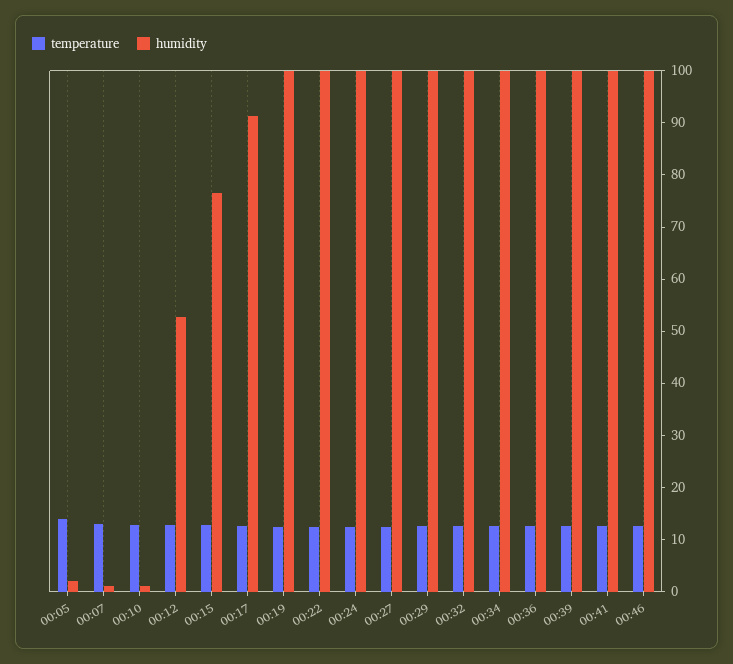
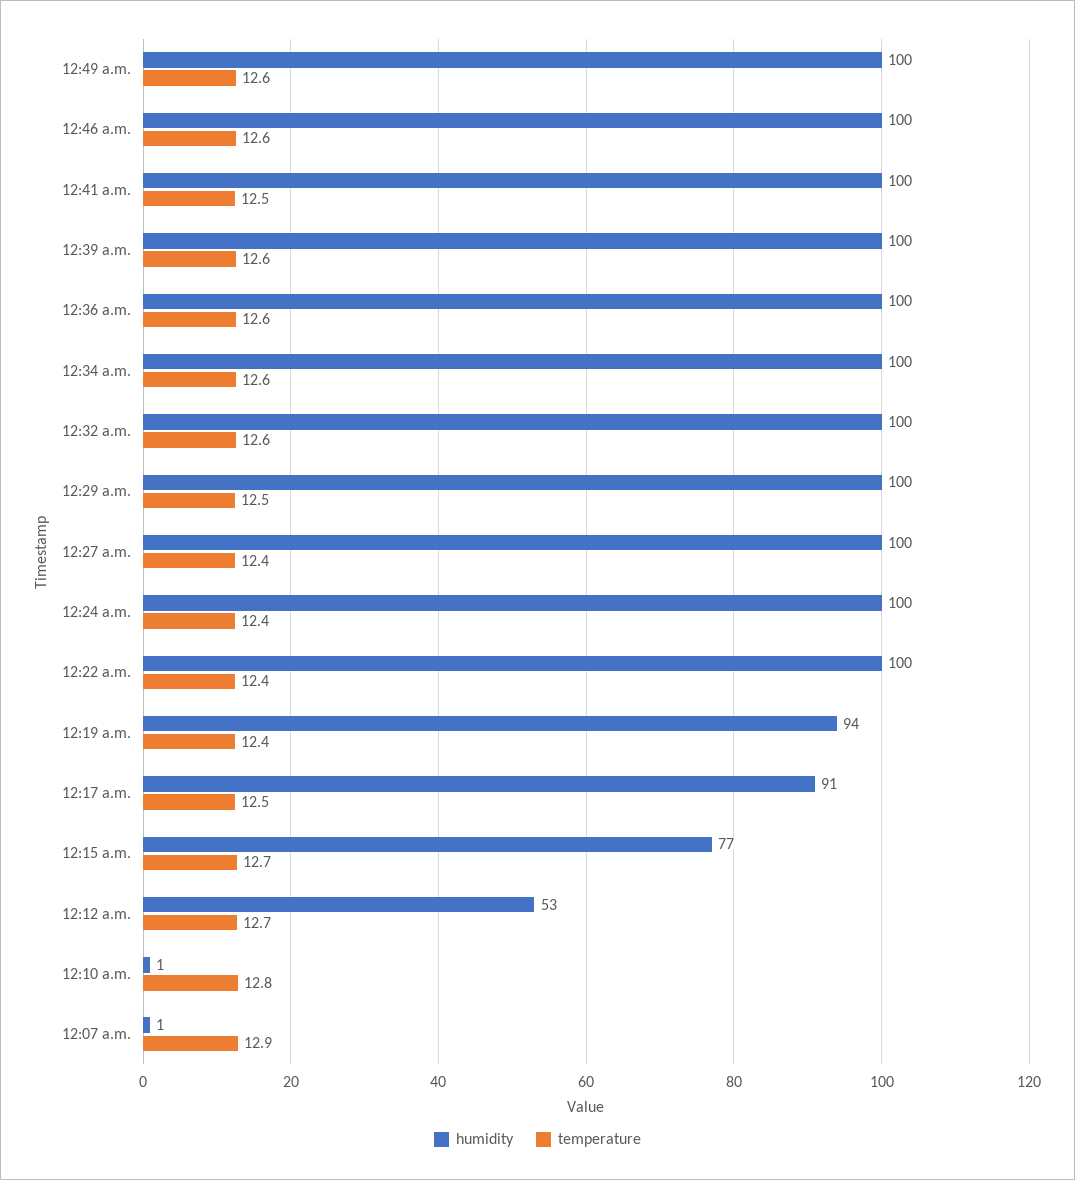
temperature, 00:05: 14 -> none
humidity, 00:05: 2 -> none
humidity, 00:19: 100 -> 94
humidity, 12:49 a.m.: none -> 100
temperature, 12:49 a.m.: none -> 12.6

